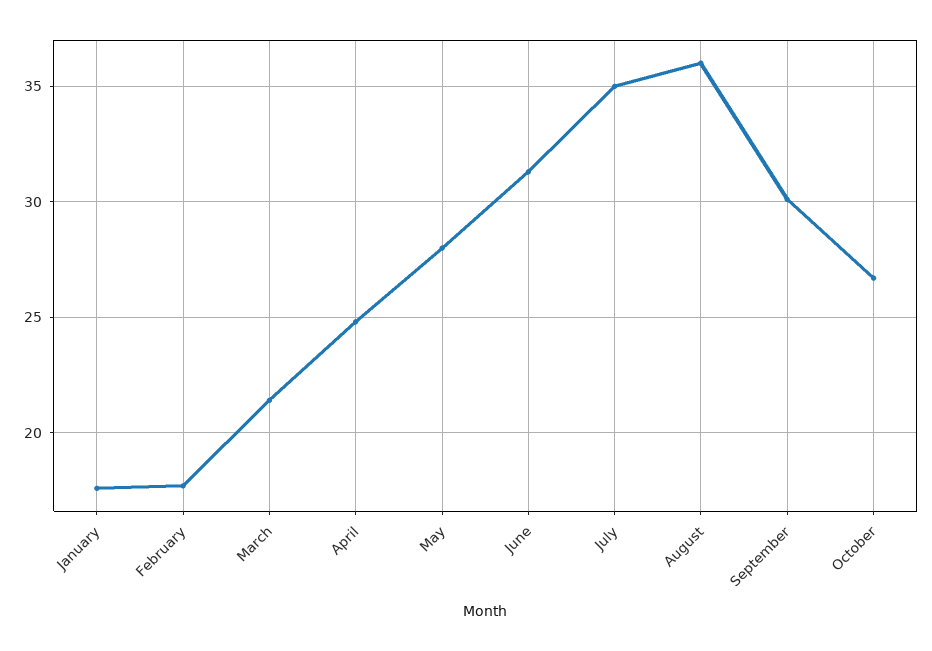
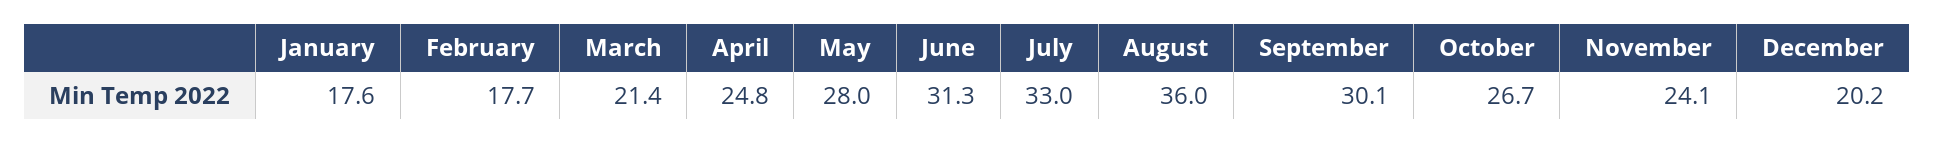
July: 35 -> 33
November: none -> 24.1
December: none -> 20.2

